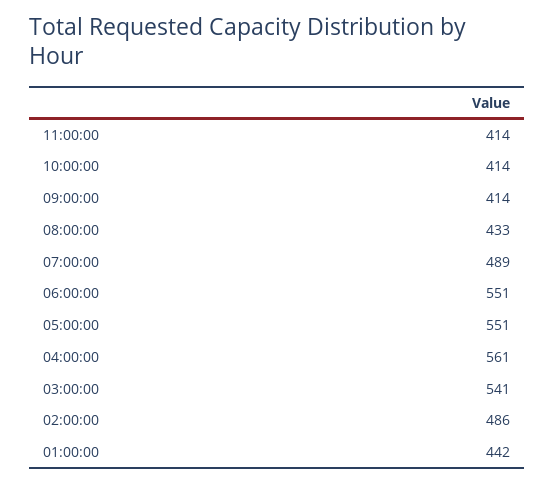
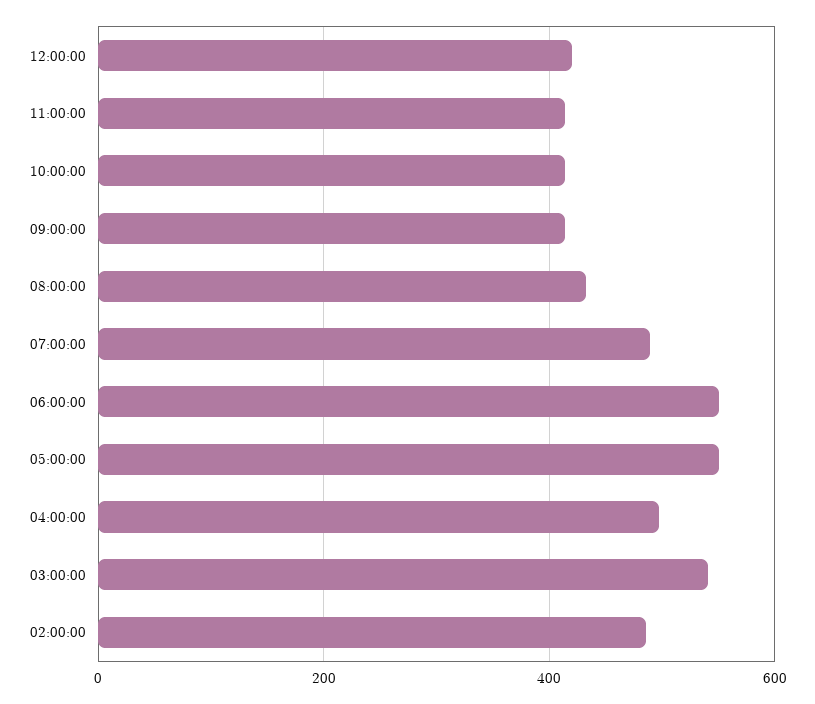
04:00:00: 561 -> 500
01:00:00: 442 -> none
12:00:00: none -> 420

